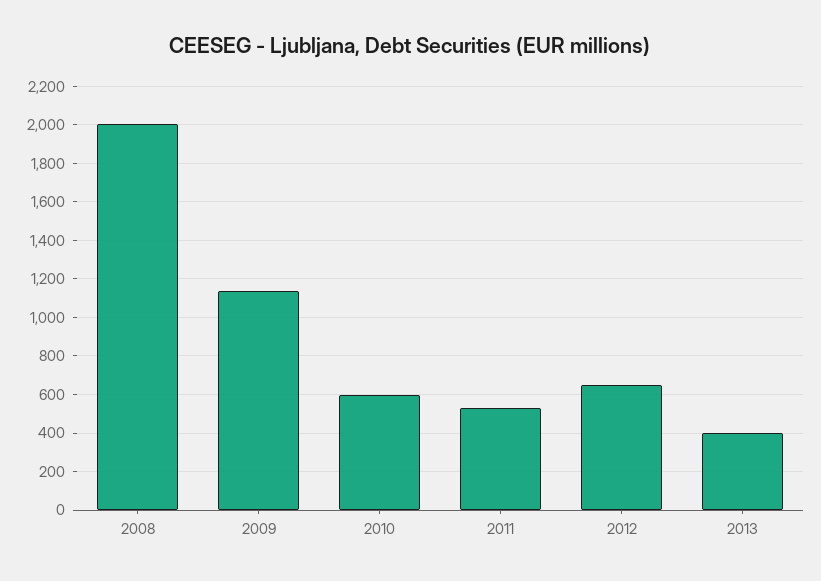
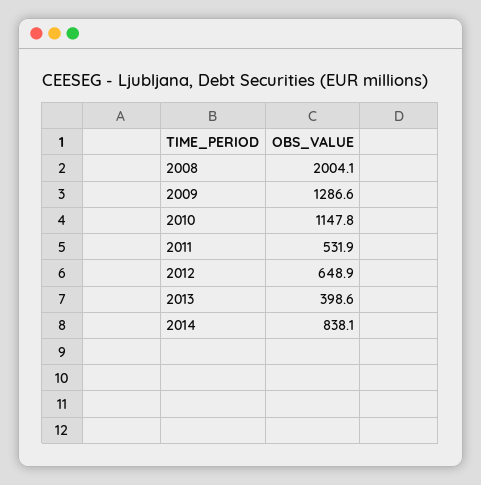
2009: 1150 -> 1286.6
2010: 600 -> 1147.8
2014: none -> 838.1

